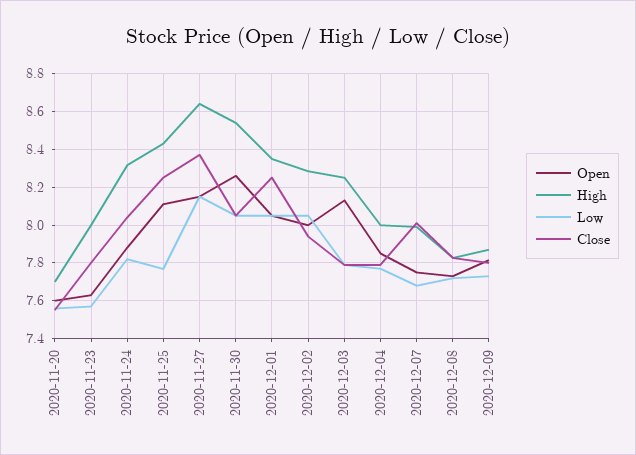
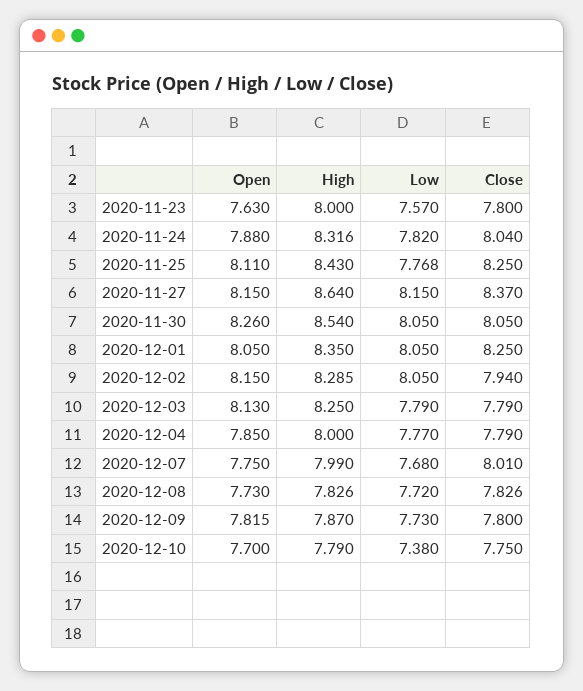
Open, 2020-11-20: 7.6 -> none
High, 2020-11-20: 7.7 -> none
Low, 2020-11-20: 7.55 -> none
Close, 2020-11-20: 7.55 -> none
Open, 2020-12-02: 8 -> 8.15
Open, 2020-12-10: none -> 7.7
High, 2020-12-10: none -> 7.79
Low, 2020-12-10: none -> 7.38
Close, 2020-12-10: none -> 7.75

